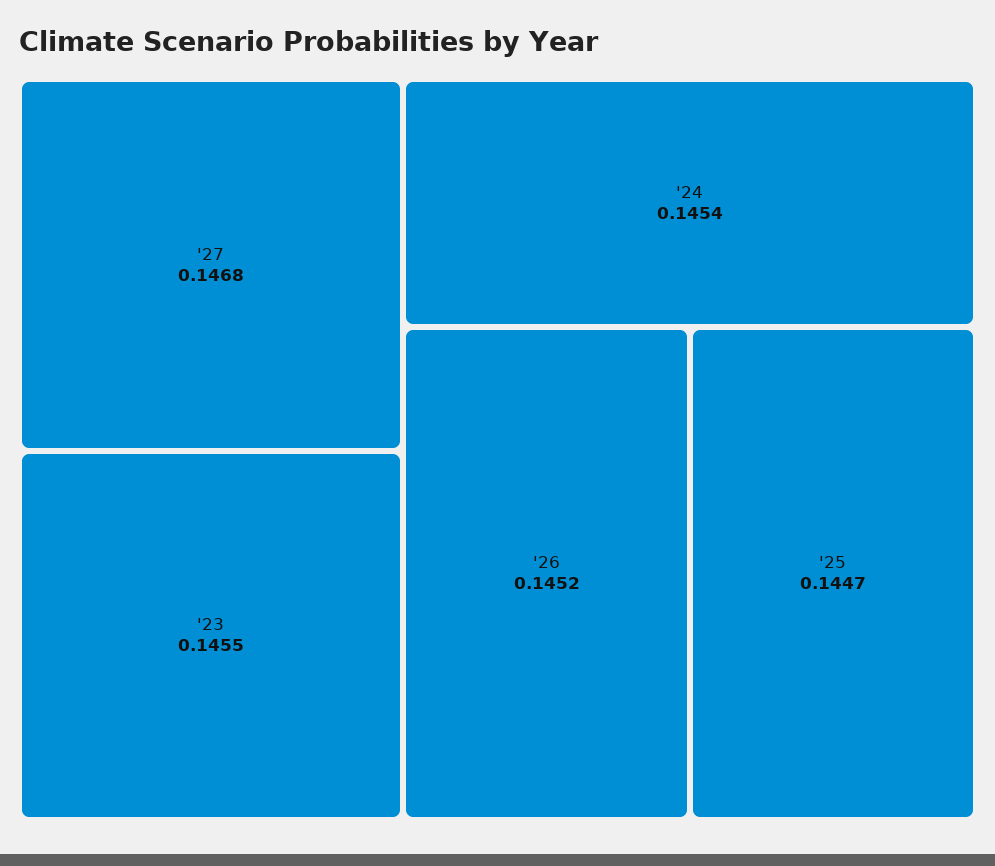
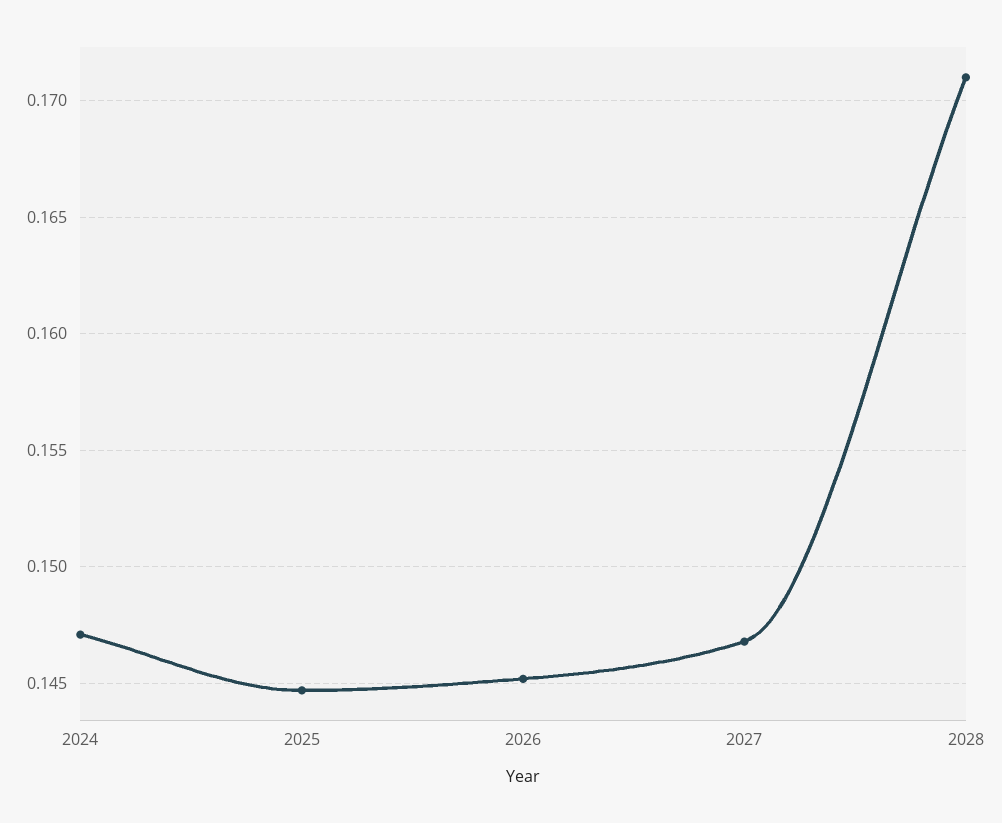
'23: 0.1455 -> none
'24: 0.1454 -> 0.147
2028: none -> 0.171

